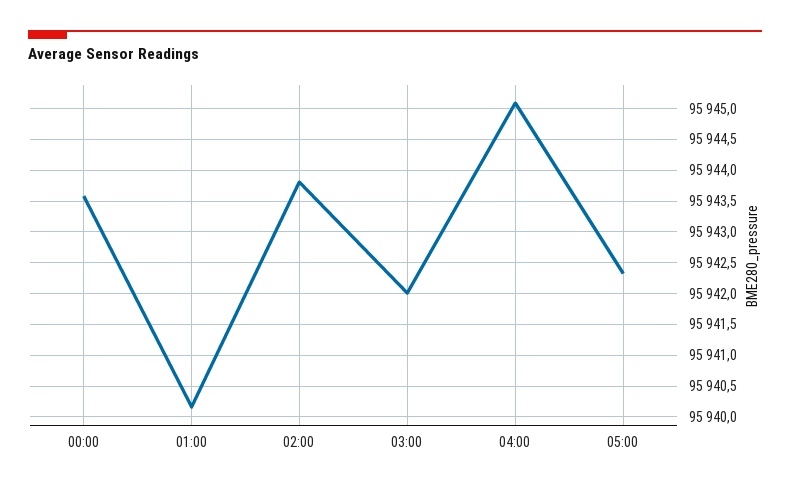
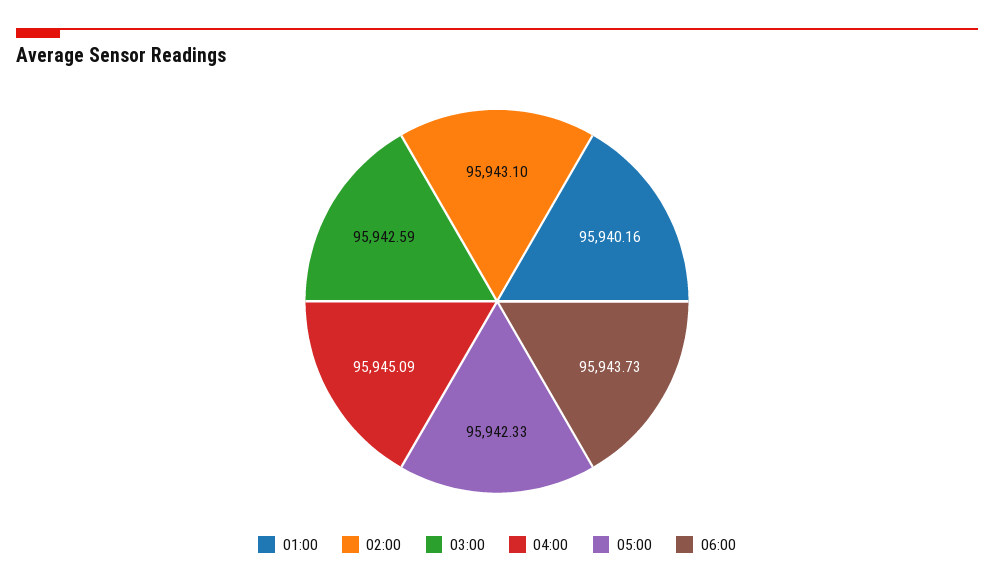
00:00: 95943.6 -> none
02:00: 95943.8 -> 95943.1
03:00: 95942 -> 95942.59
06:00: none -> 95943.73

